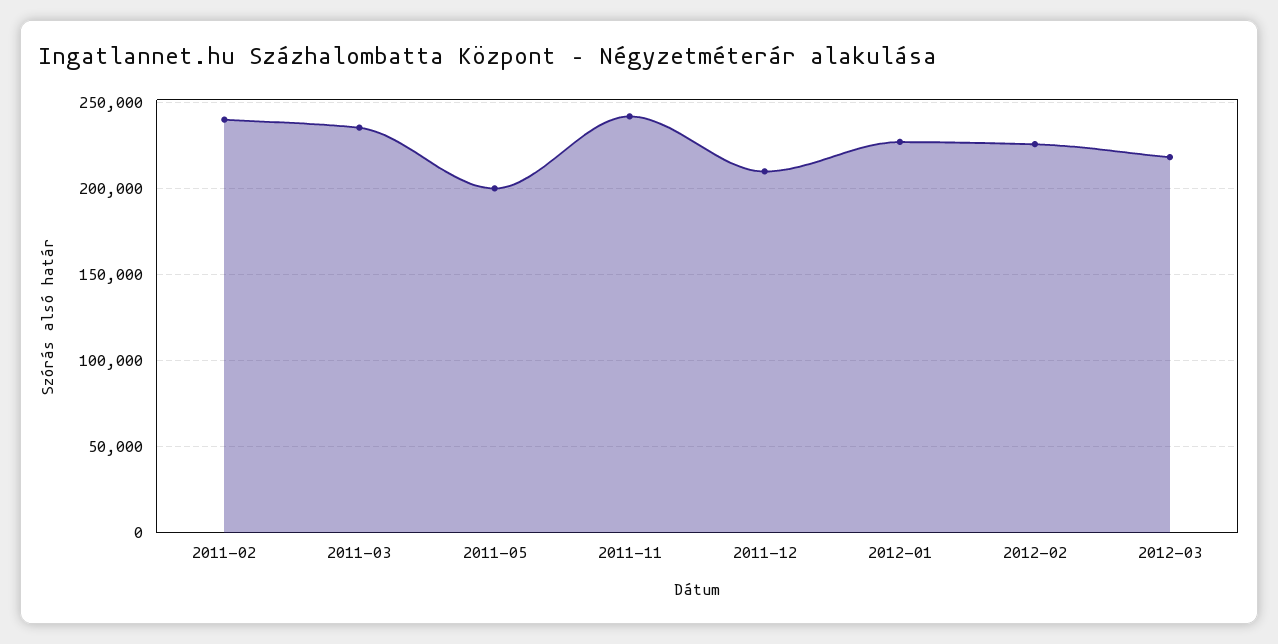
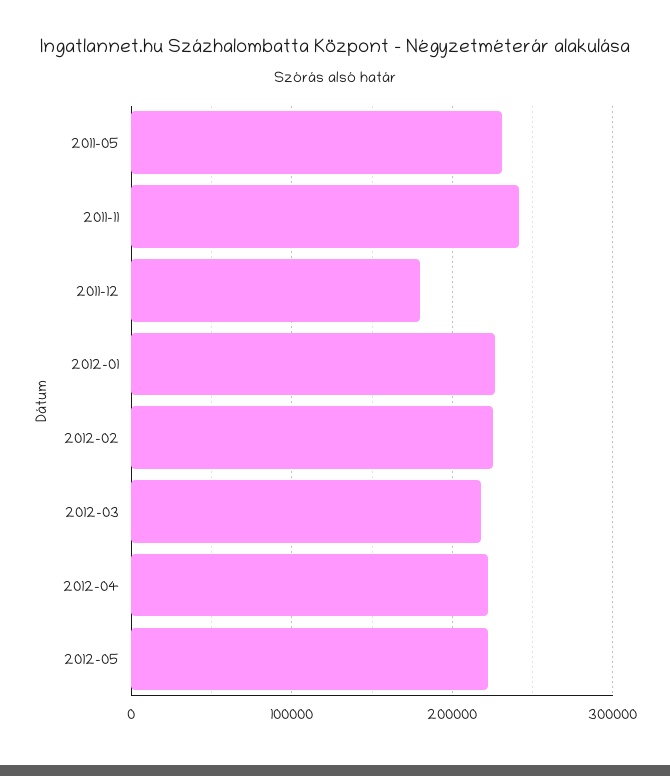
2011-02: 240000 -> none
2011-03: 235000 -> none
2011-05: 200000 -> 230000
2011-12: 210000 -> 180000
2012-04: none -> 220000
2012-05: none -> 220000

